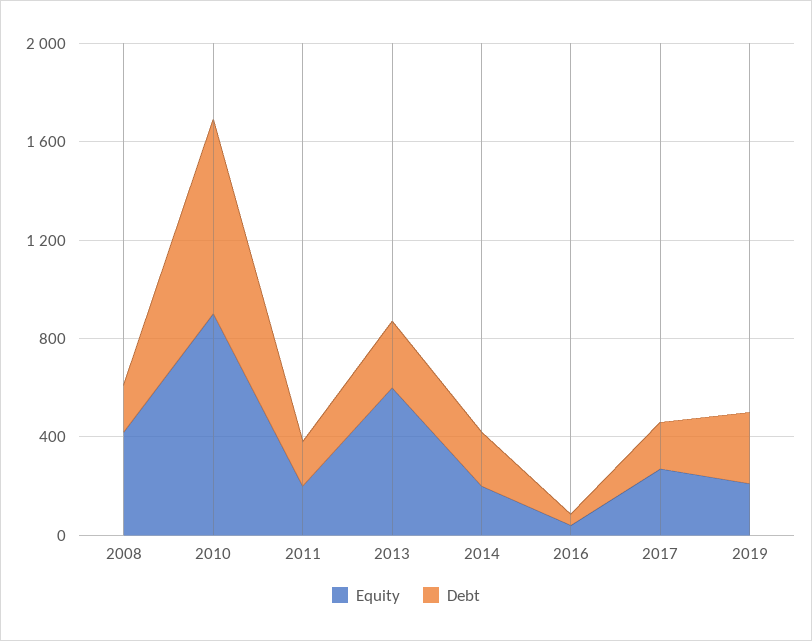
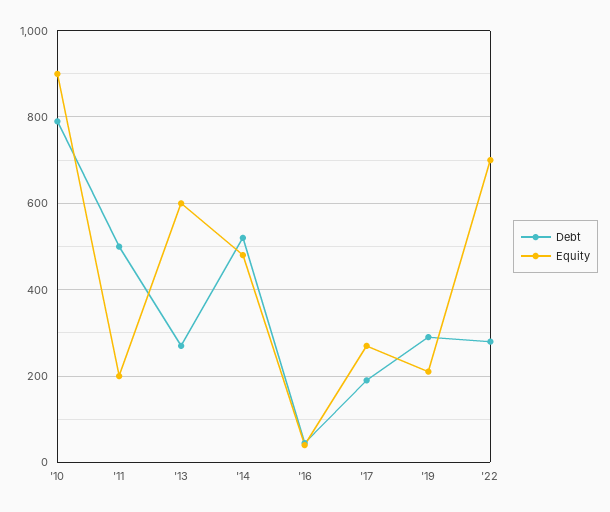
Equity, 2008: 400 -> none
Debt, 2008: 200 -> none
Debt, 2011: 200 -> 500
Equity, 2014: 200 -> 480
Debt, 2014: 200 -> 520
Debt, '22: none -> 280
Equity, '22: none -> 700

